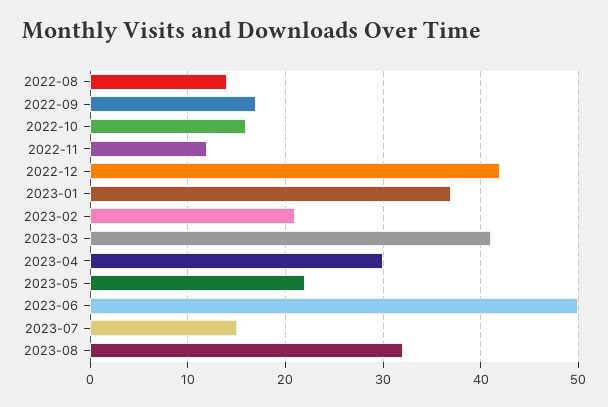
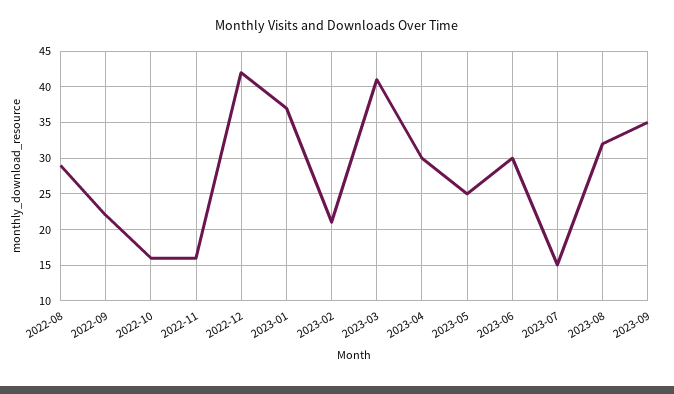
2022-08: 14 -> 29
2022-09: 17 -> 22
2022-11: 12 -> 16
2023-05: 22 -> 25
2023-06: 50 -> 30
2023-09: none -> 35

